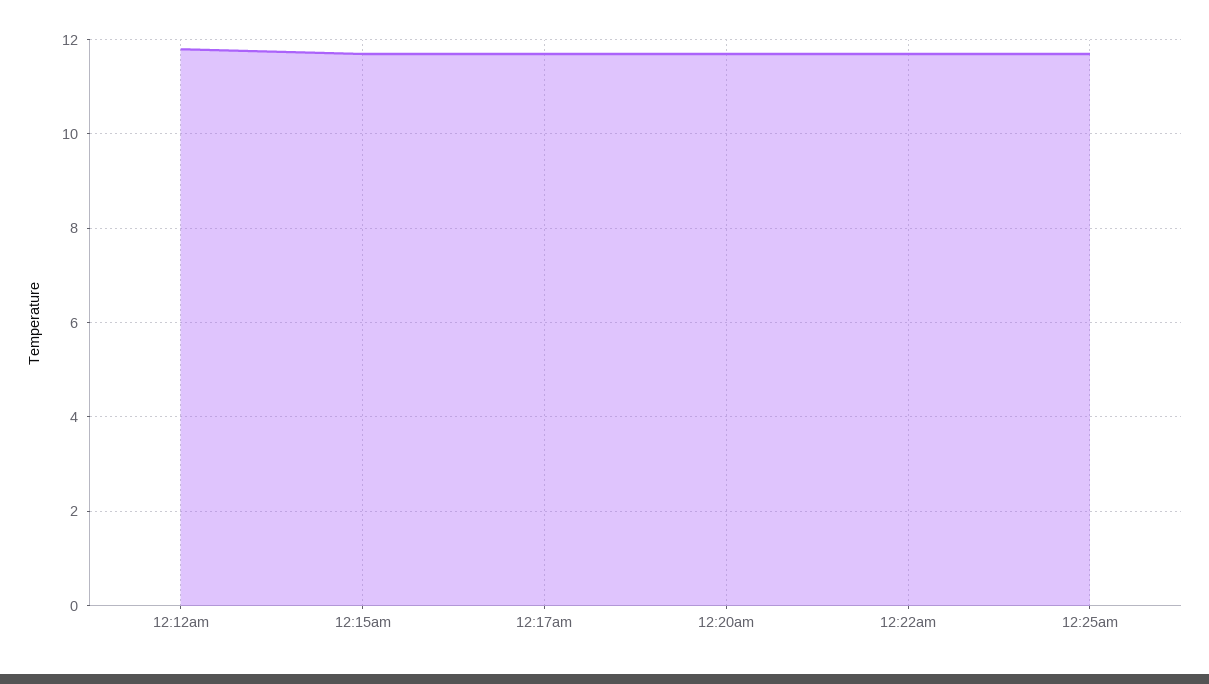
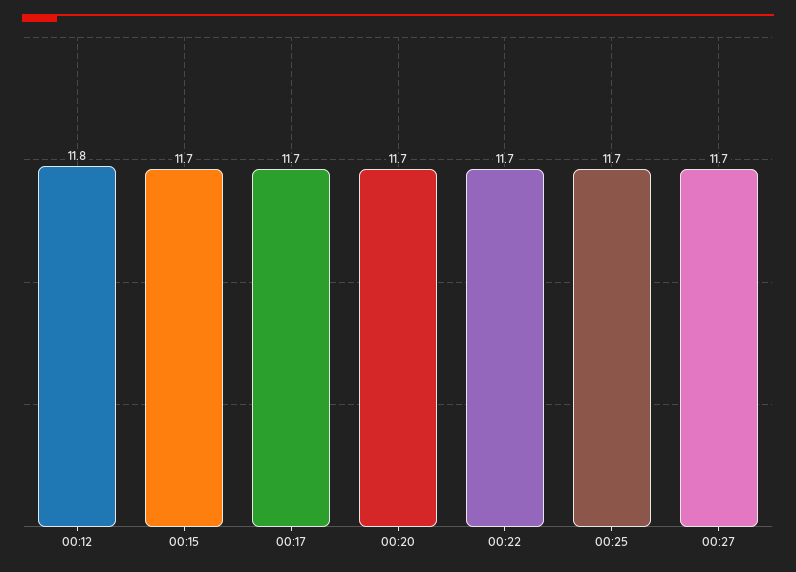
00:27: none -> 11.7

